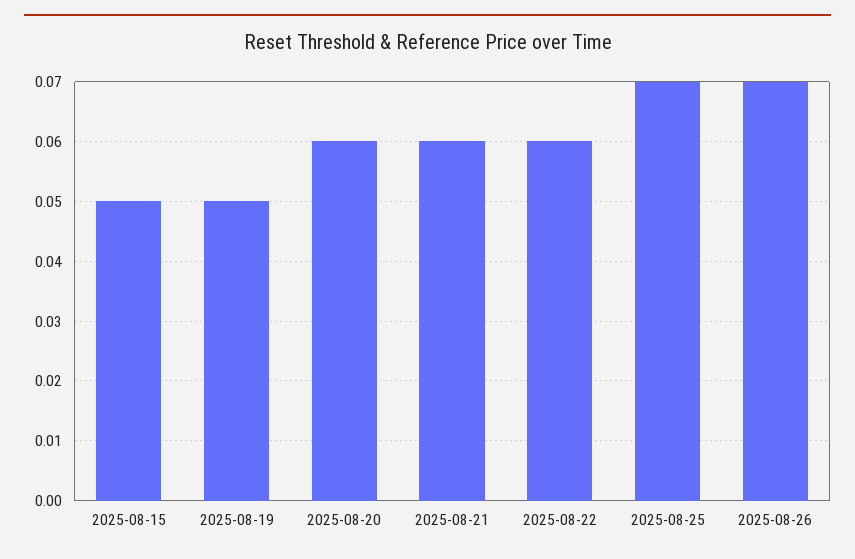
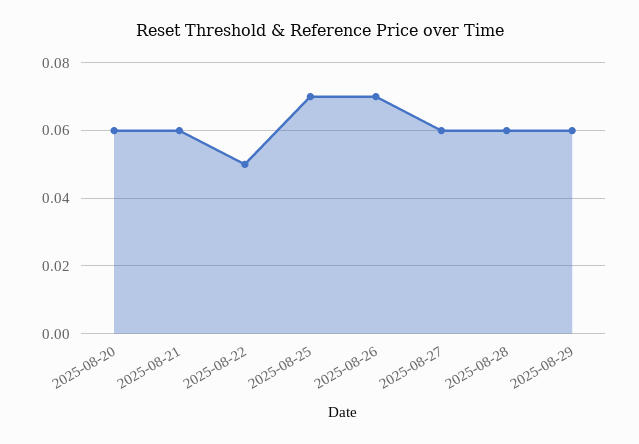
2025-08-15: 0.05 -> none
2025-08-19: 0.05 -> none
2025-08-22: 0.06 -> 0.05
2025-08-27: none -> 0.06
2025-08-28: none -> 0.06
2025-08-29: none -> 0.06

